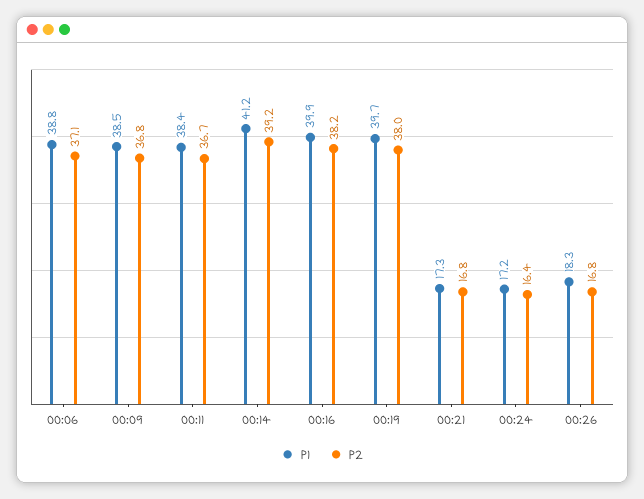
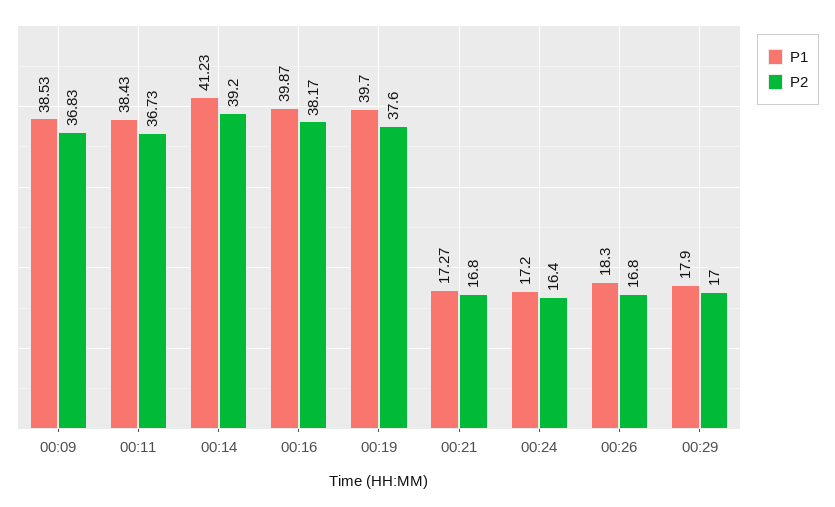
P1, 00:06: 38.8 -> none
P2, 00:06: 37.1 -> none
P2, 00:19: 38 -> 37.6
P1, 00:29: none -> 17.9
P2, 00:29: none -> 17

